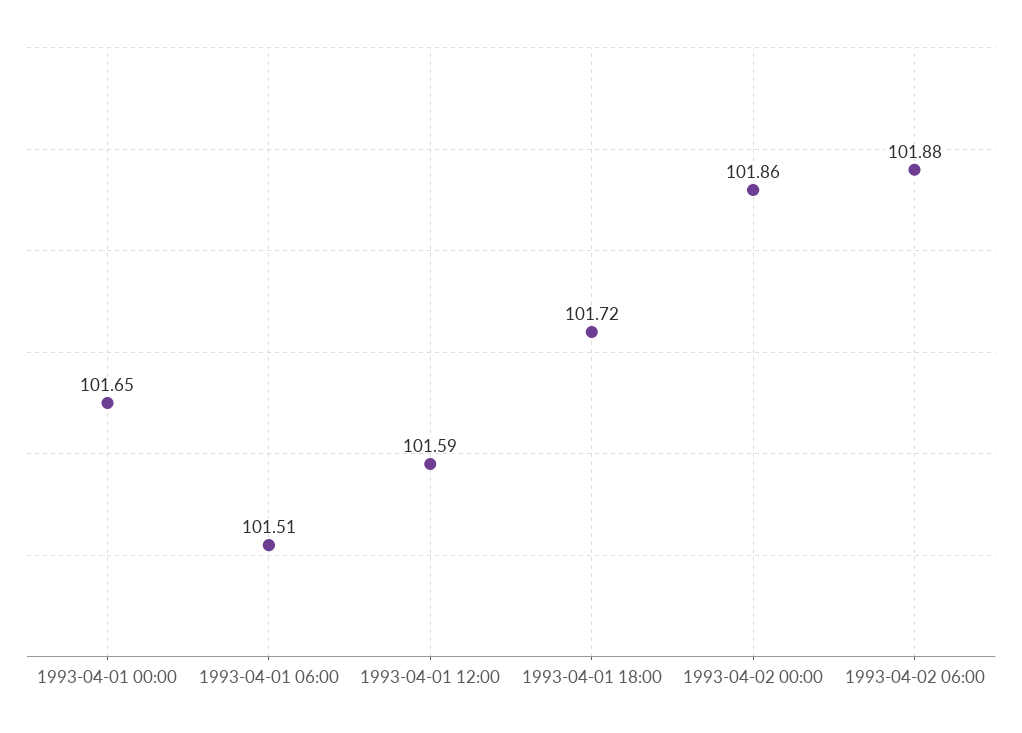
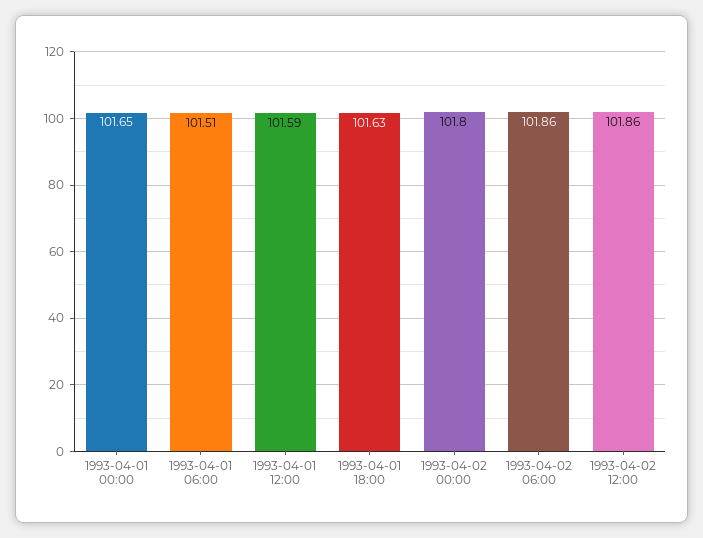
1993-04-01 18:00: 101.72 -> 101.63
1993-04-02 00:00: 101.86 -> 101.8
1993-04-02 06:00: 101.88 -> 101.86
1993-04-02 12:00: none -> 101.86

